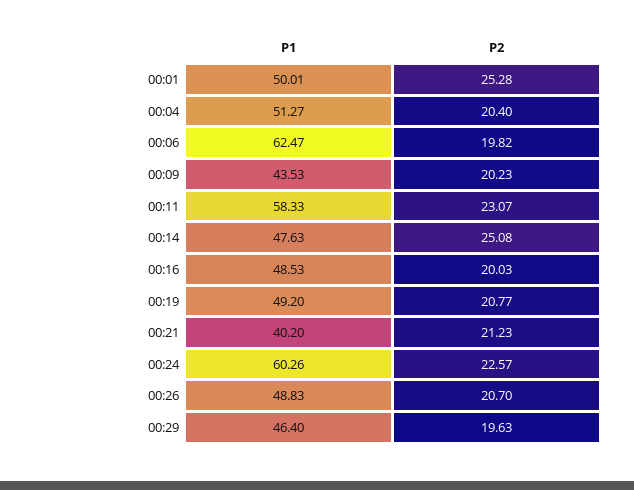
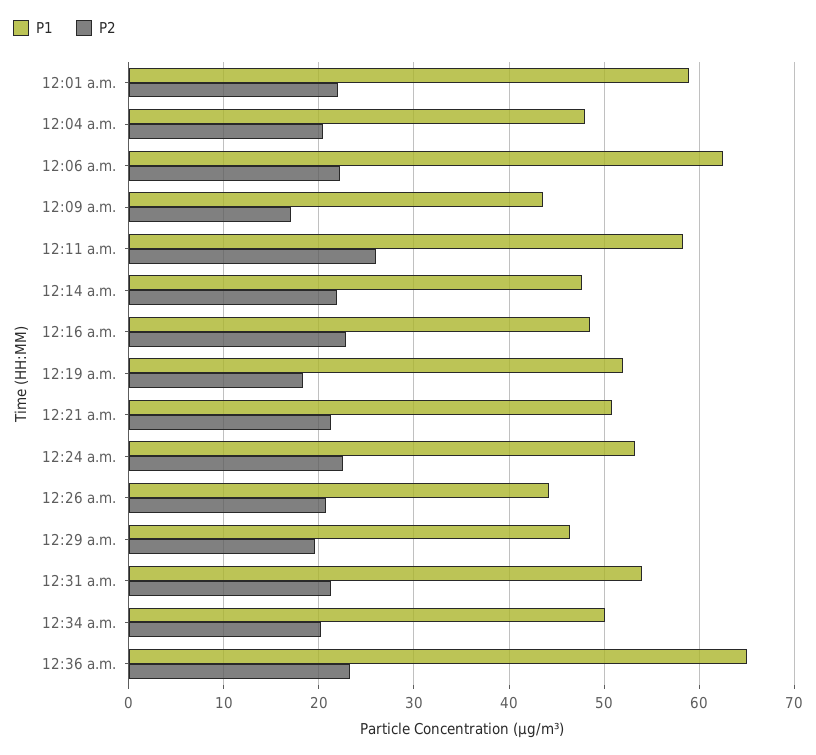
P1, 00:01: 50.01 -> 59
P2, 00:01: 25.28 -> 22
P1, 00:04: 51.27 -> 48
P2, 00:06: 19.82 -> 22
P2, 00:09: 20.23 -> 17
P2, 00:11: 23.07 -> 26
P2, 00:14: 25.08 -> 22
P2, 00:16: 20.03 -> 23
P1, 00:19: 49.2 -> 52
P2, 00:19: 20.77 -> 18
P1, 00:21: 40.2 -> 51
P1, 00:24: 60.26 -> 53
P1, 00:26: 48.83 -> 44
P1, 12:31 a.m.: none -> 54
P2, 12:31 a.m.: none -> 21
P1, 12:34 a.m.: none -> 50
P2, 12:34 a.m.: none -> 20
P1, 12:36 a.m.: none -> 65
P2, 12:36 a.m.: none -> 23

